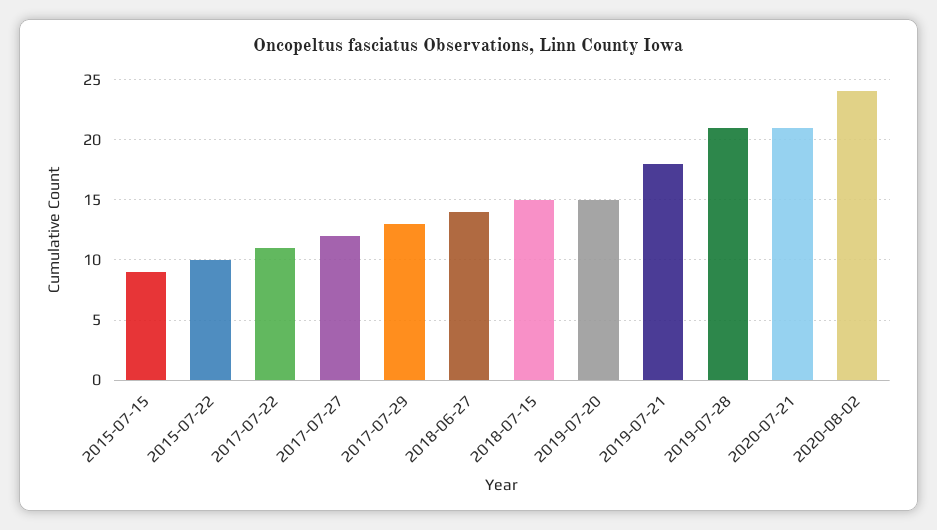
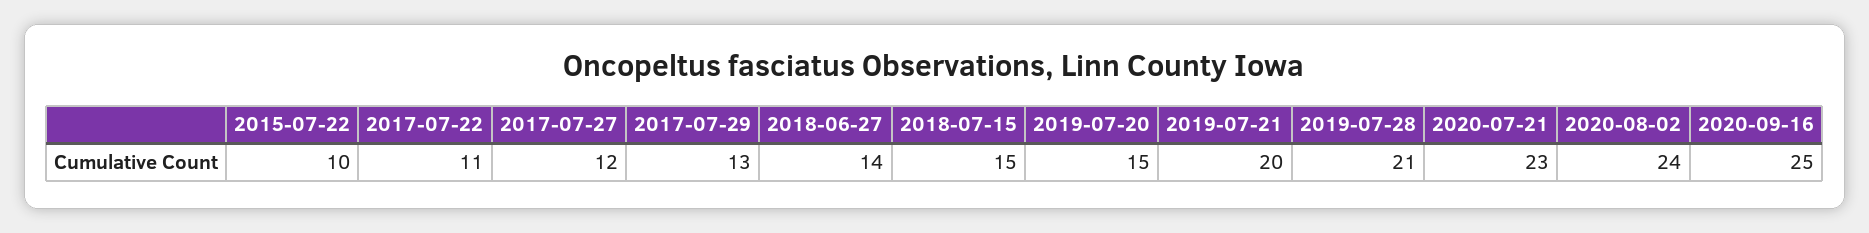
2015-07-15: 9 -> none
2019-07-21: 18 -> 20
2020-07-21: 21 -> 23
2020-09-16: none -> 25

